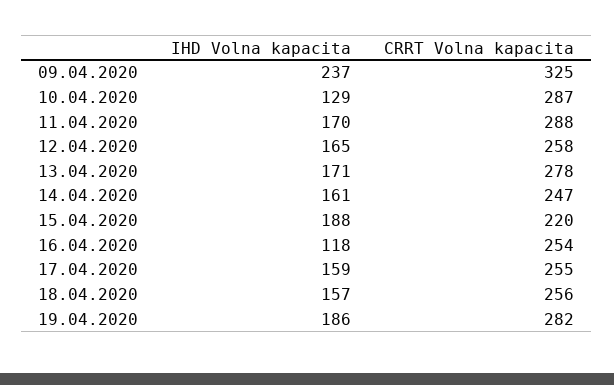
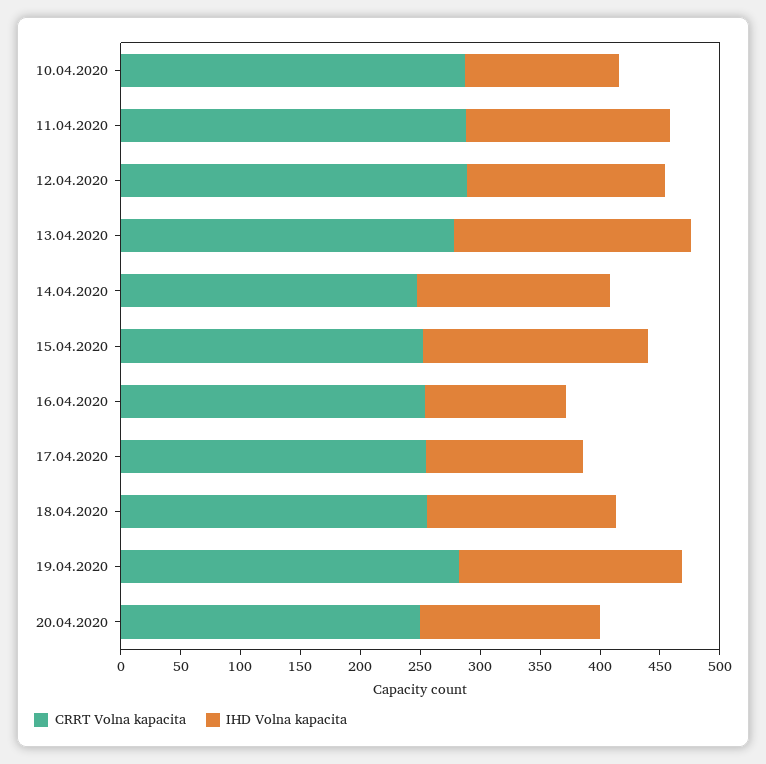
IHD Volna kapacita, 09.04.2020: 237 -> none
CRRT Volna kapacita, 09.04.2020: 325 -> none
CRRT Volna kapacita, 12.04.2020: 258 -> 290
IHD Volna kapacita, 13.04.2020: 171 -> 200
CRRT Volna kapacita, 15.04.2020: 220 -> 250
IHD Volna kapacita, 17.04.2020: 159 -> 130
CRRT Volna kapacita, 20.04.2020: none -> 250
IHD Volna kapacita, 20.04.2020: none -> 150

